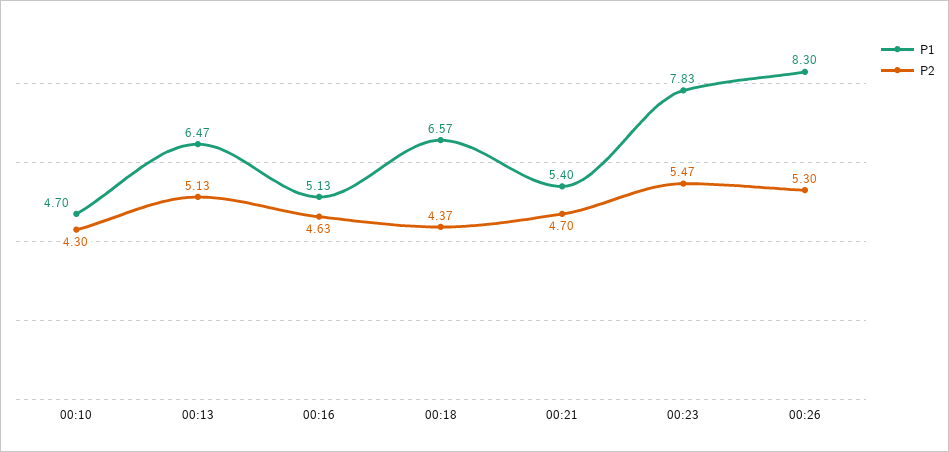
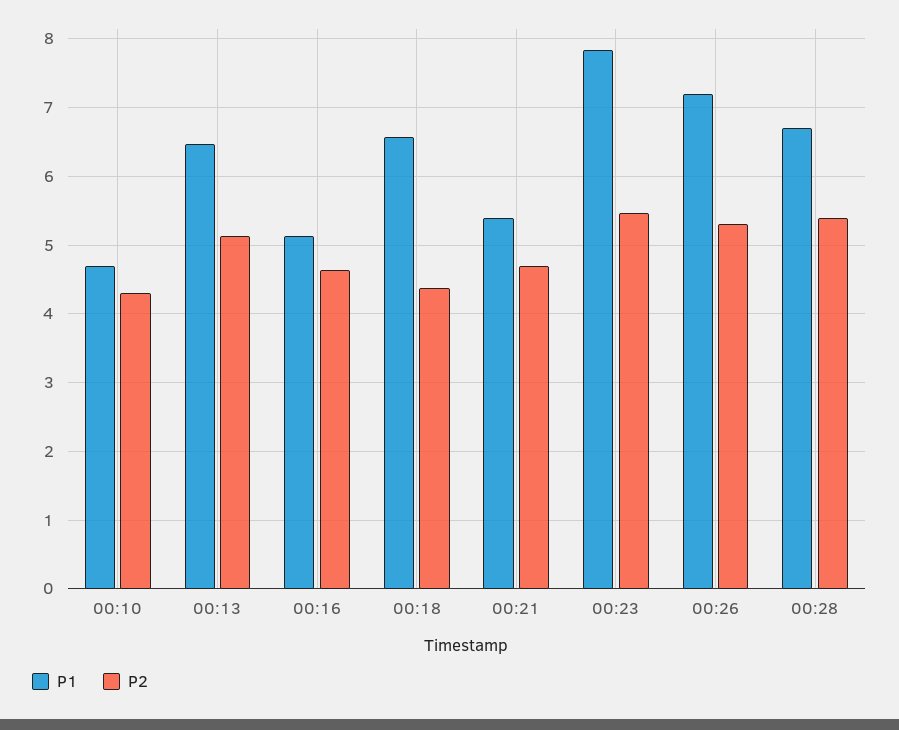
P1, 00:26: 8.3 -> 7.2
P1, 00:28: none -> 6.7
P2, 00:28: none -> 5.4

